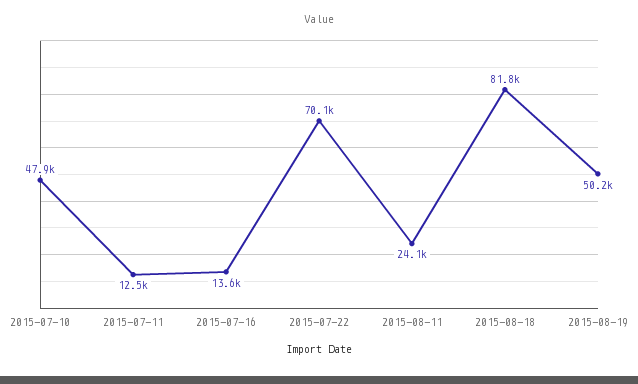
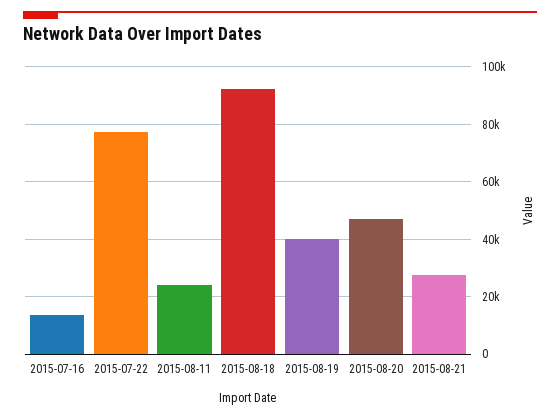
2015-07-10: 47900 -> none
2015-07-11: 12500 -> none
2015-07-22: 70100 -> 77500
2015-08-18: 81800 -> 92500
2015-08-19: 50200 -> 40000
2015-08-20: none -> 47500
2015-08-21: none -> 27500

